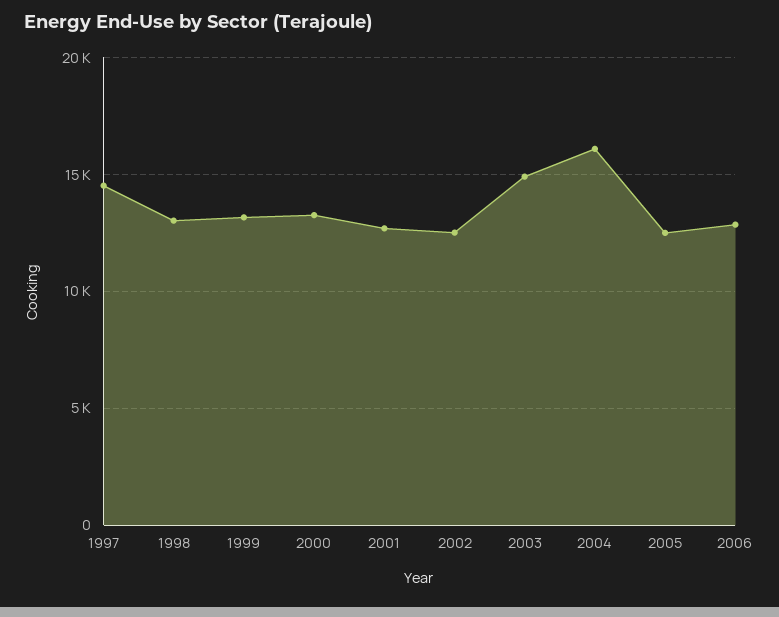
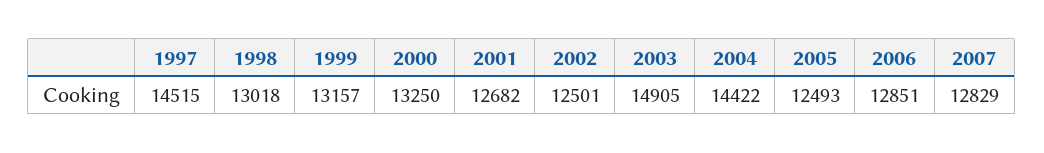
2004: 16000 -> 14422
2007: none -> 12829

